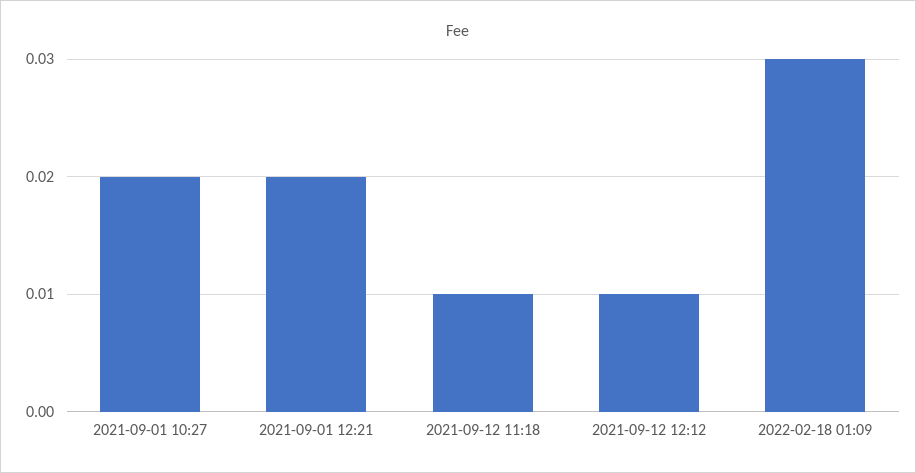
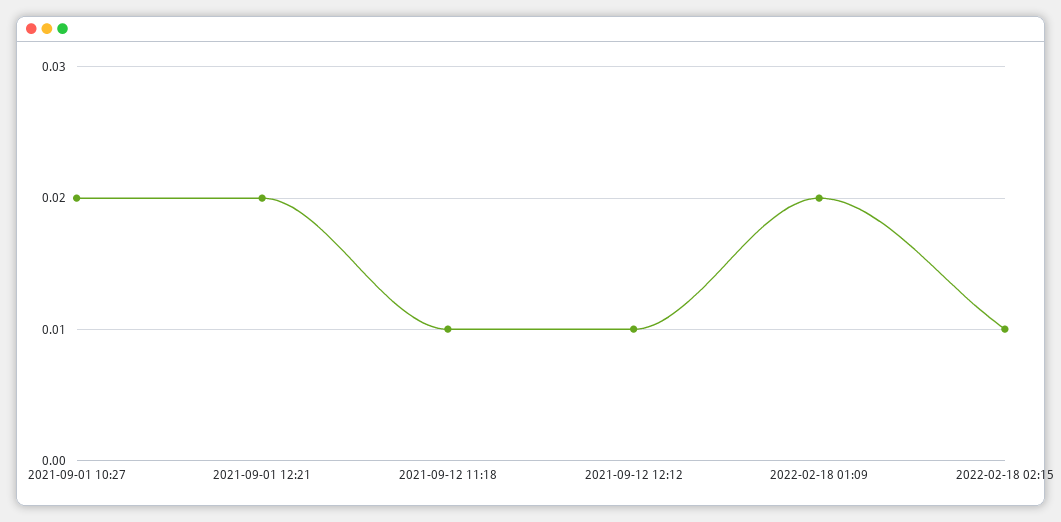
2022-02-18 01:09: 0.03 -> 0.02
2022-02-18 02:15: none -> 0.01

